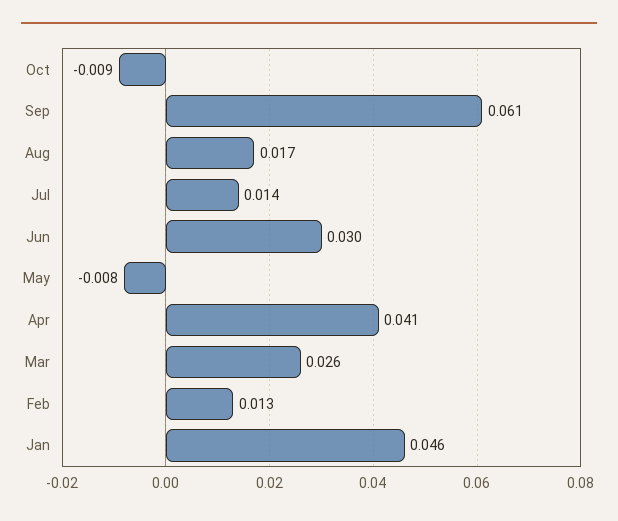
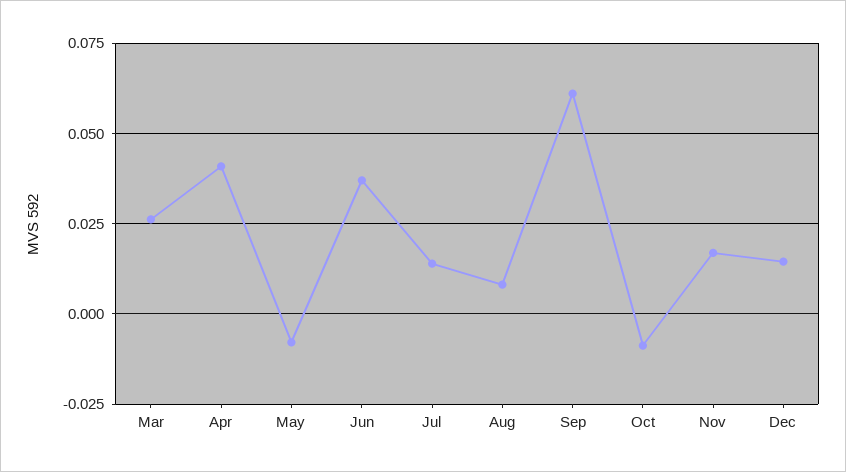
Aug: 0.017 -> 0.0075
Jun: 0.03 -> 0.0375
Feb: 0.013 -> none
Jan: 0.046 -> none
Nov: none -> 0.0175
Dec: none -> 0.015

